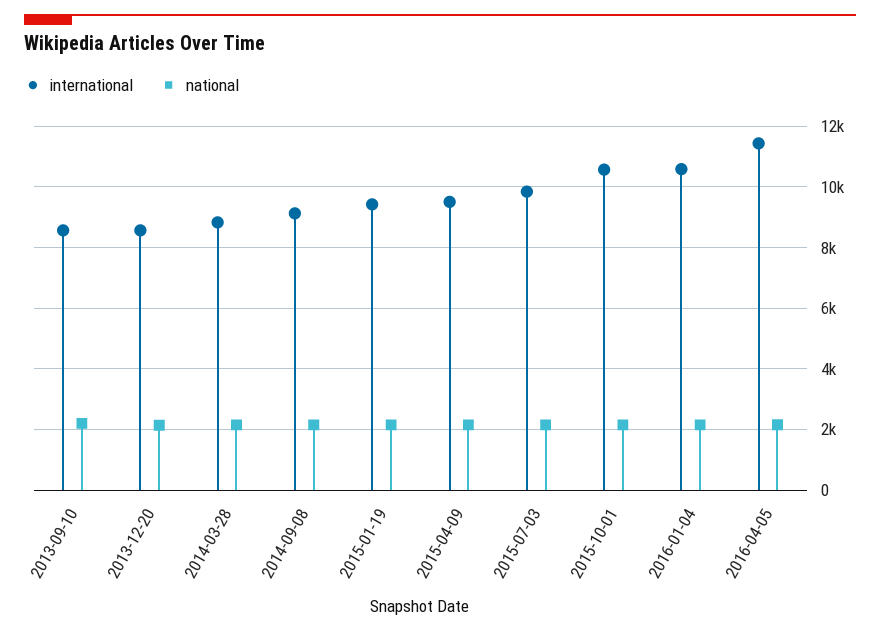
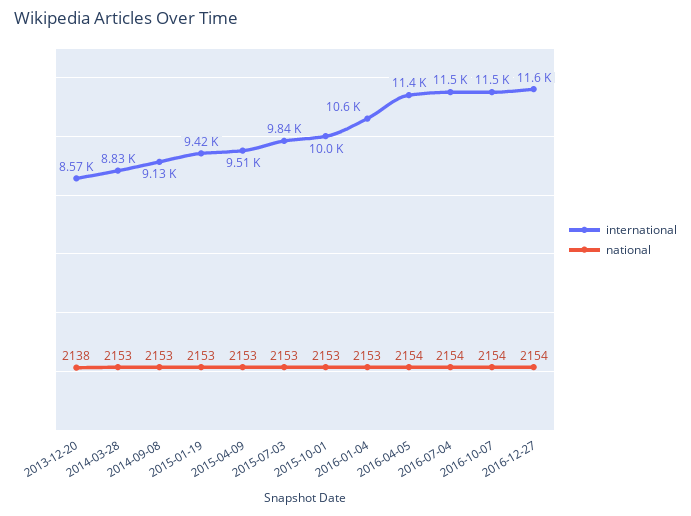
international, 2013-09-10: 8600 -> none
national, 2013-09-10: 2200 -> none
international, 2015-10-01: 10600 -> 10000
international, 2016-07-04: none -> 11500
national, 2016-07-04: none -> 2154
international, 2016-10-07: none -> 11500
national, 2016-10-07: none -> 2154
international, 2016-12-27: none -> 11600
national, 2016-12-27: none -> 2154

